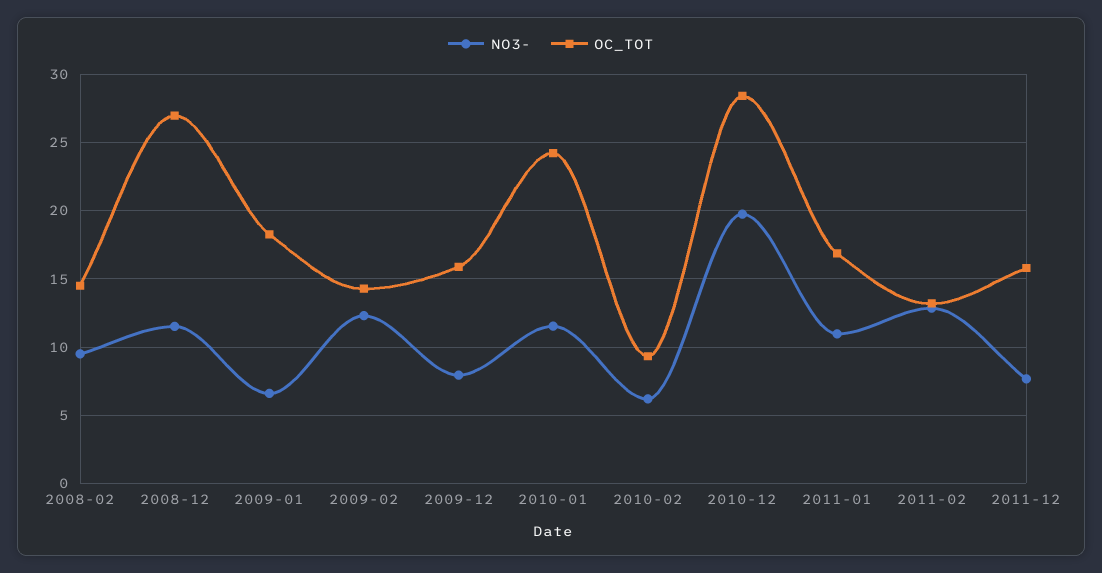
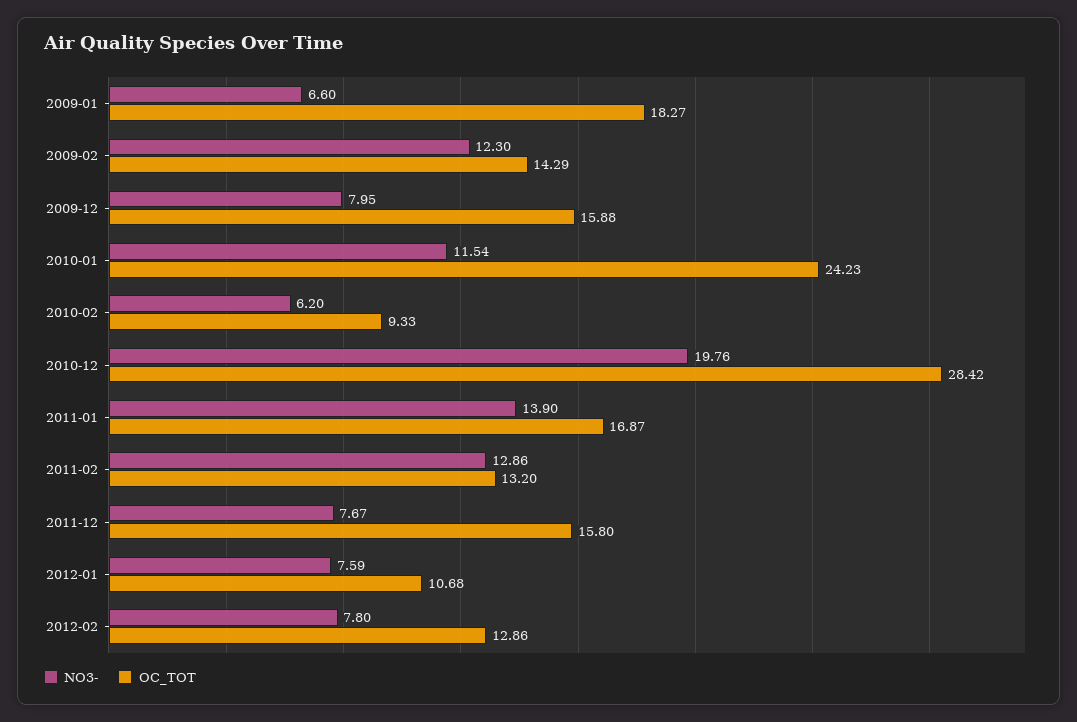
NO3-, 2008-02: 9.5 -> none
OC_TOT, 2008-02: 14.5 -> none
NO3-, 2008-12: 11.5 -> none
OC_TOT, 2008-12: 27 -> none
NO3-, 2011-01: 11 -> 13.9
NO3-, 2012-01: none -> 7.59
OC_TOT, 2012-01: none -> 10.68
NO3-, 2012-02: none -> 7.8
OC_TOT, 2012-02: none -> 12.86

